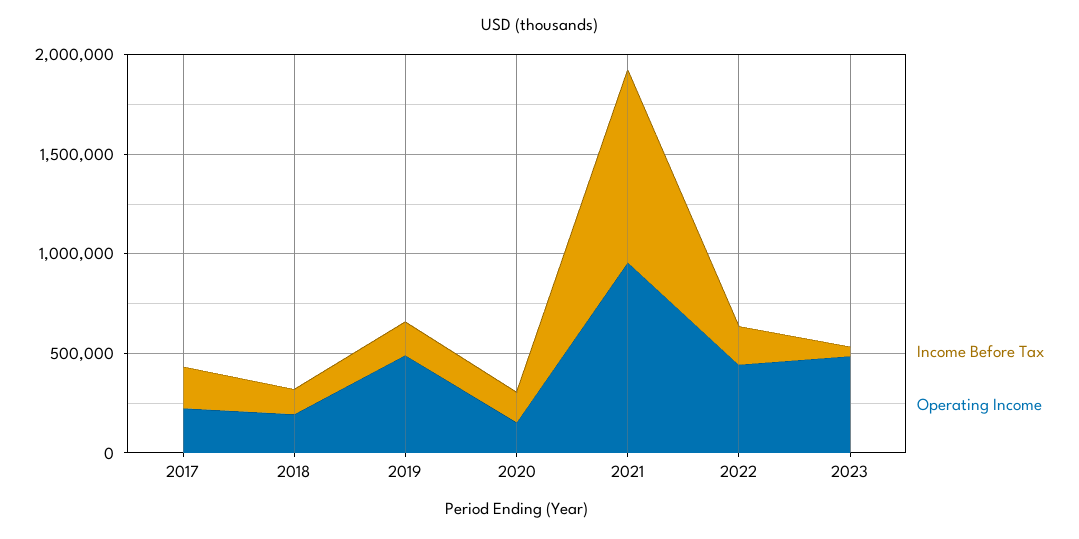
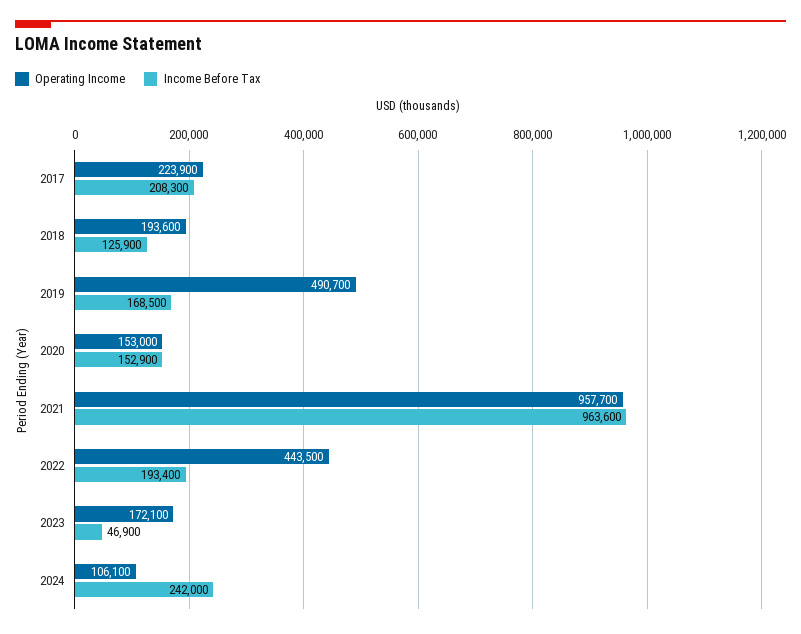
Operating Income, 2023: 500000 -> 172100
Operating Income, 2024: none -> 106100
Income Before Tax, 2024: none -> 242000

